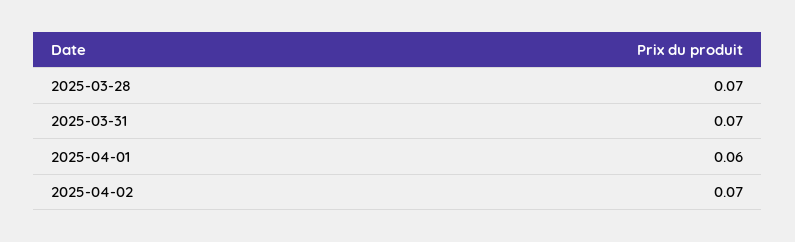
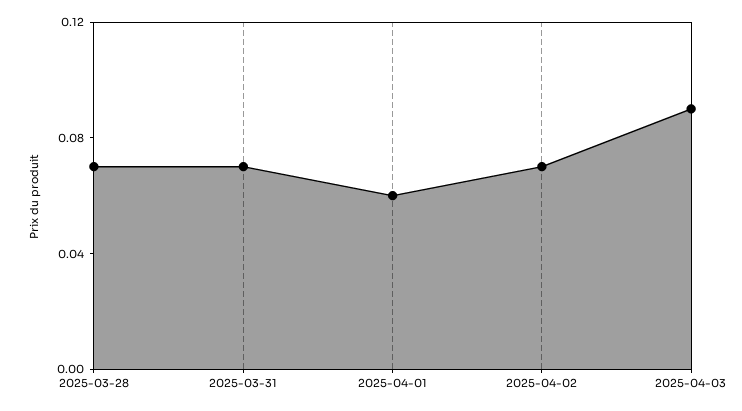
2025-04-03: none -> 0.09

